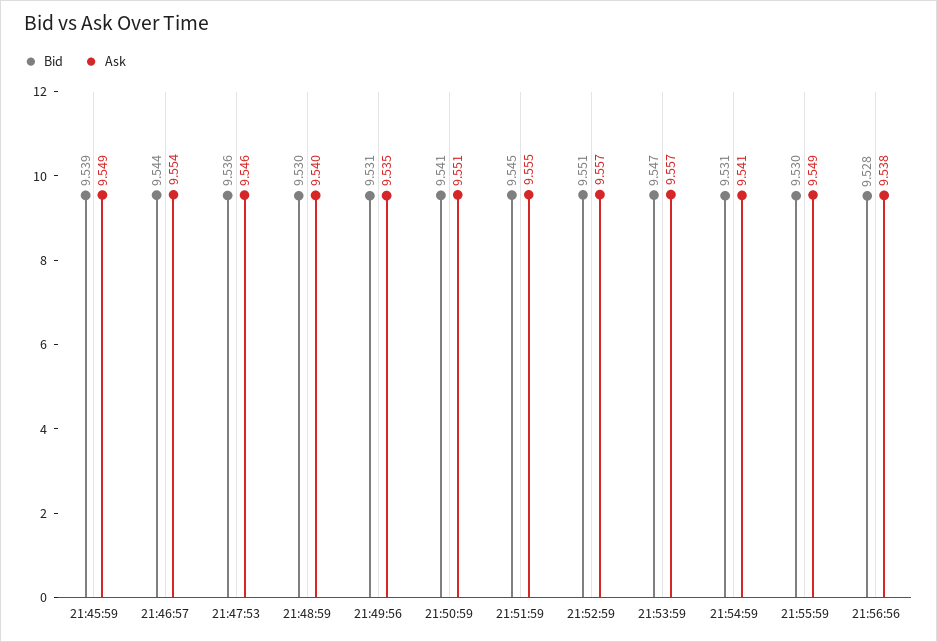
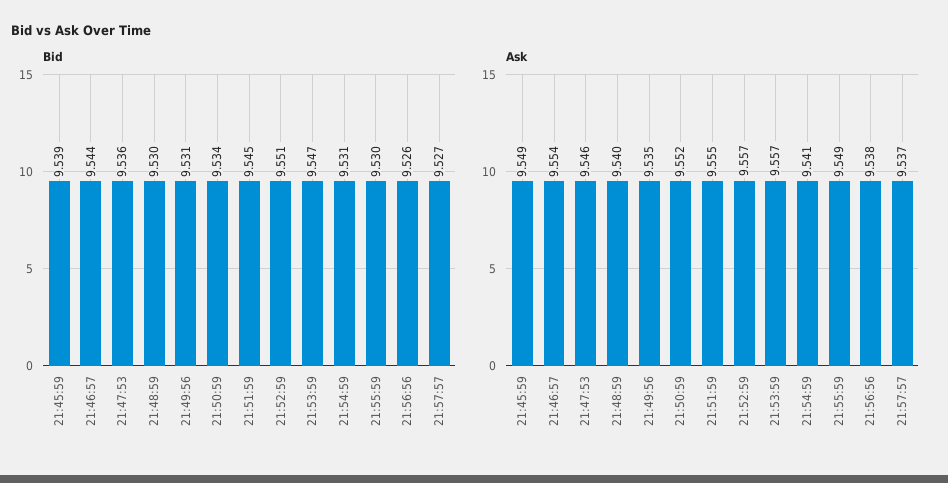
Bid, 21:50:59: 9.541 -> 9.534
Ask, 21:50:59: 9.551 -> 9.552
Bid, 21:56:56: 9.528 -> 9.526
Bid, 21:57:57: none -> 9.527
Ask, 21:57:57: none -> 9.537

